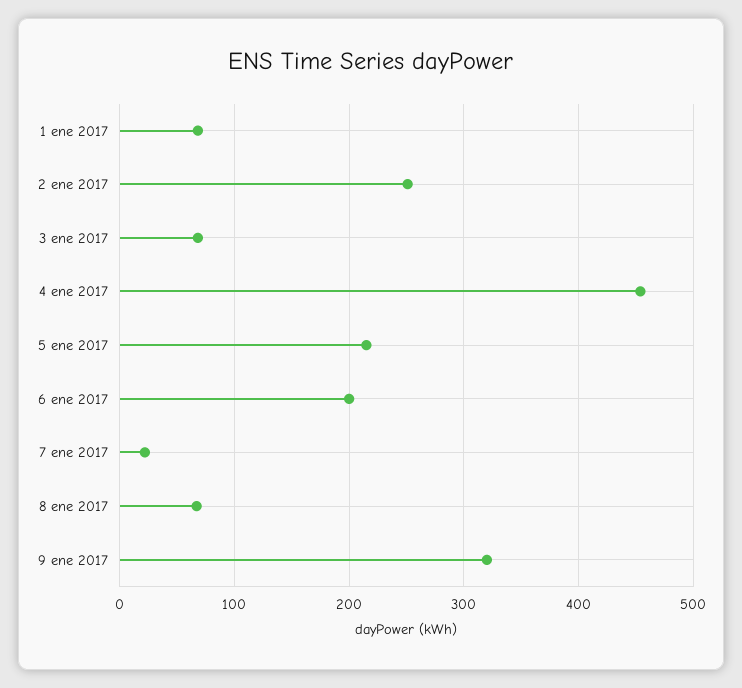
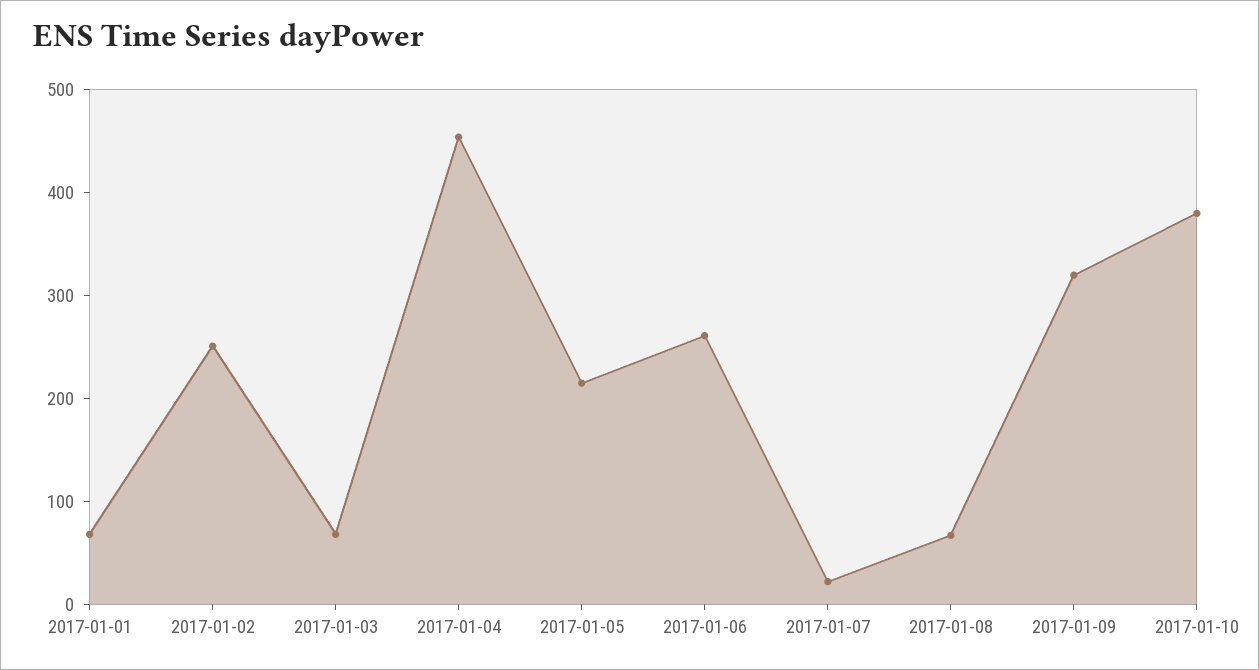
6 ene 2017: 200 -> 260
2017-01-10: none -> 380

